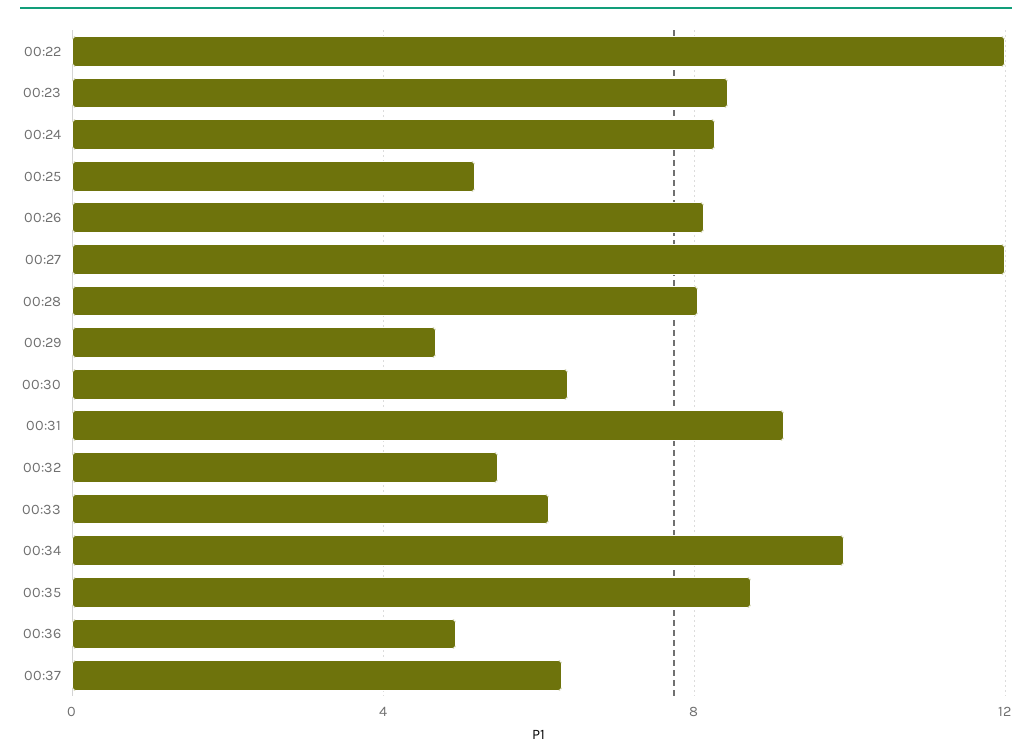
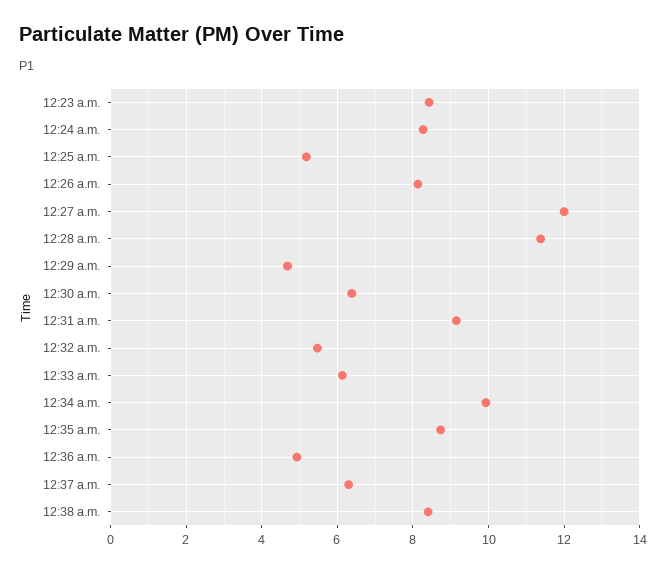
00:22: 12 -> none
00:28: 8 -> 11.4
12:38 a.m.: none -> 8.4

